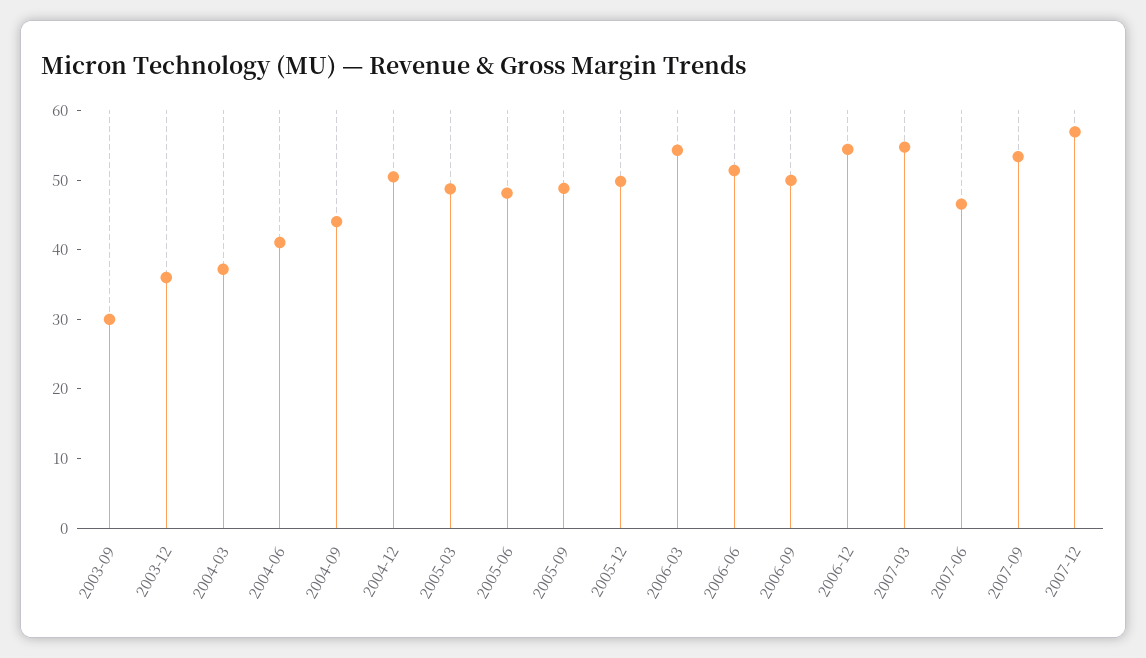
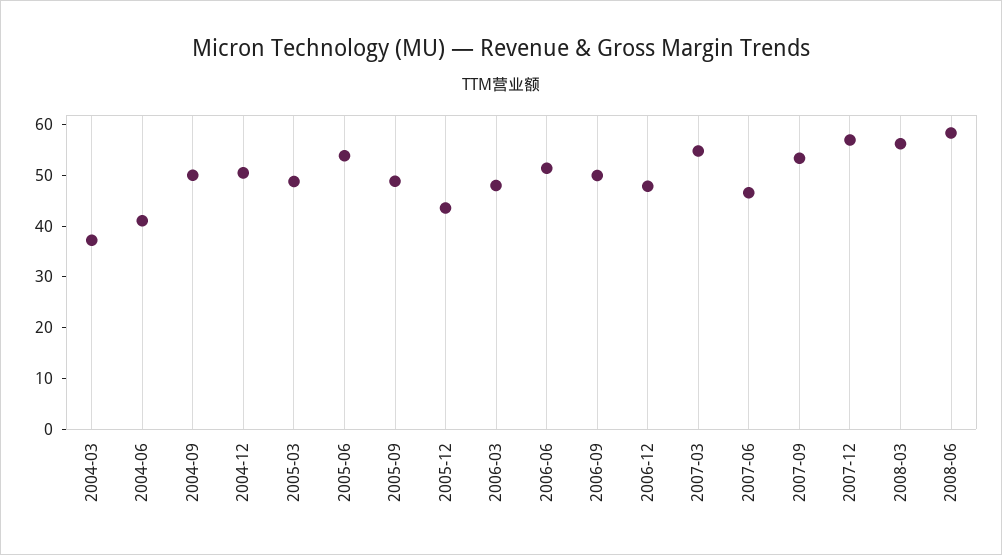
2003-09: 30 -> none
2003-12: 36 -> none
2004-09: 44 -> 50
2005-06: 48 -> 54
2005-12: 50 -> 44
2006-03: 54 -> 48
2006-12: 54 -> 48
2008-03: none -> 56
2008-06: none -> 58

